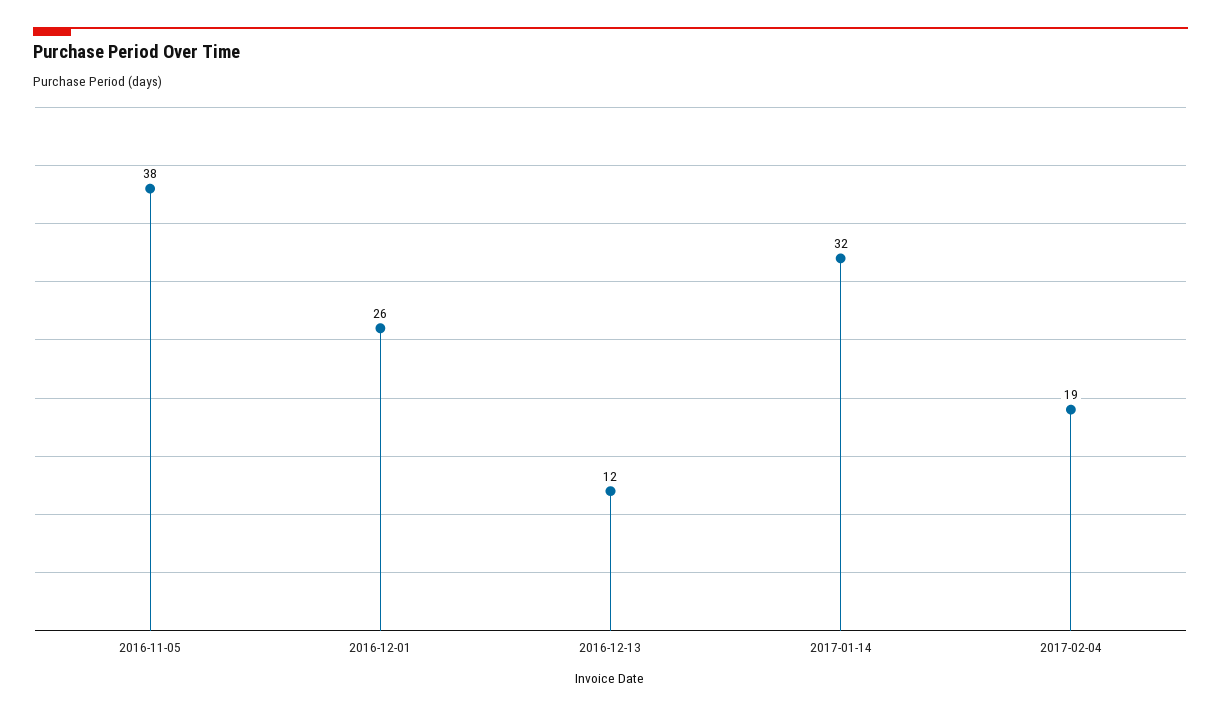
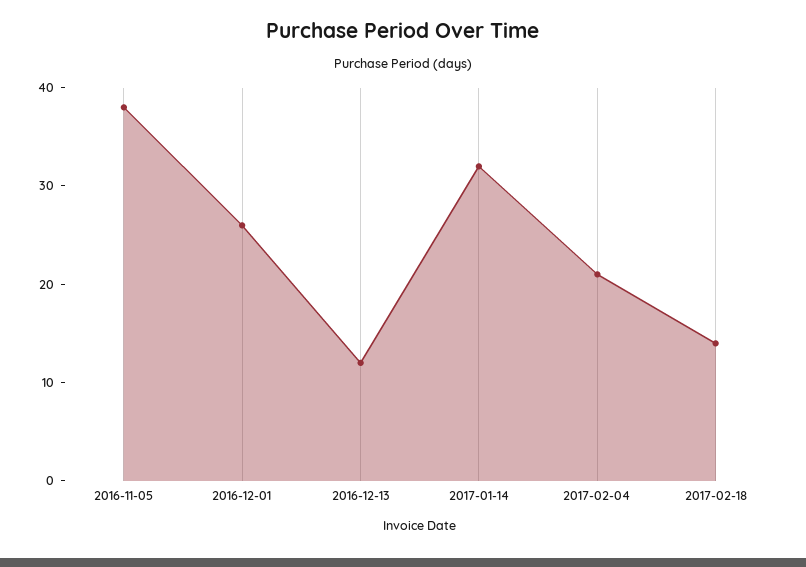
2017-02-04: 19 -> 21
2017-02-18: none -> 14

